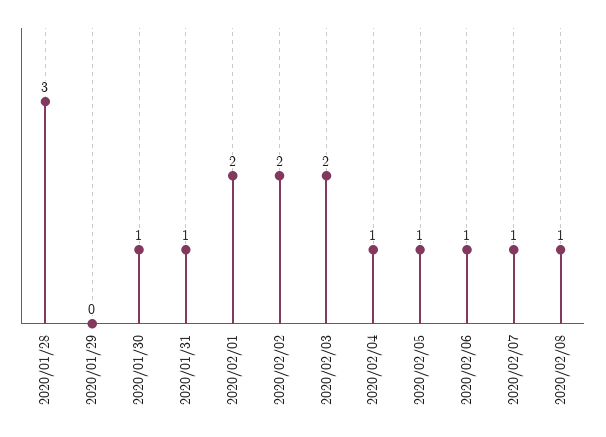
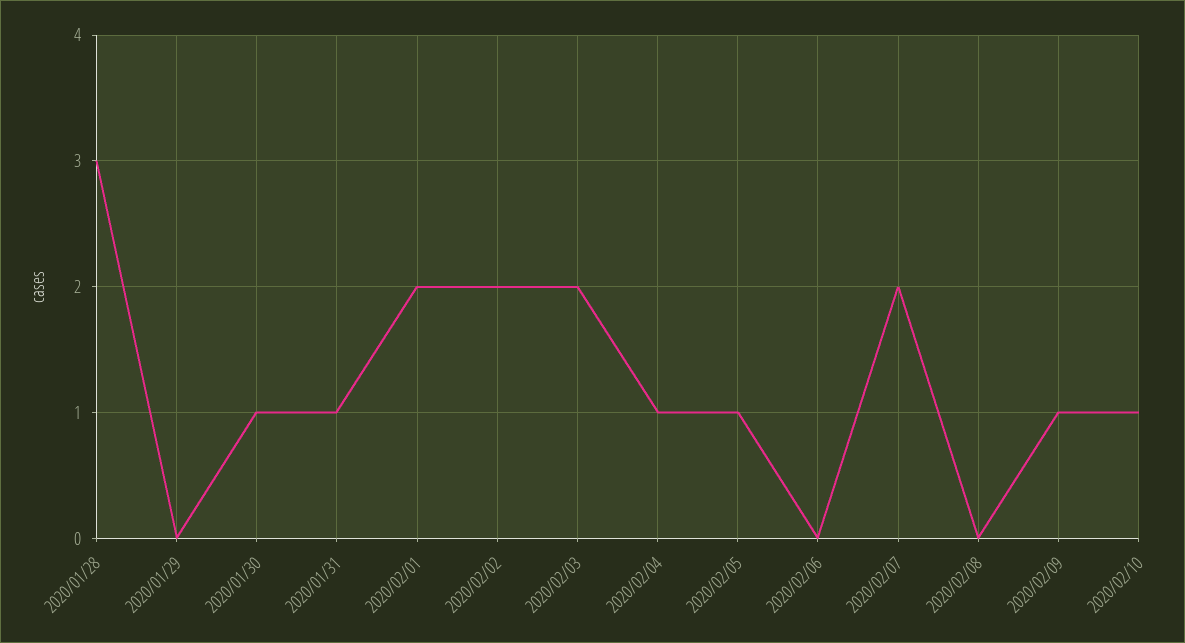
2020/02/06: 1 -> 0
2020/02/07: 1 -> 2
2020/02/08: 1 -> 0
2020/02/09: none -> 1
2020/02/10: none -> 1

